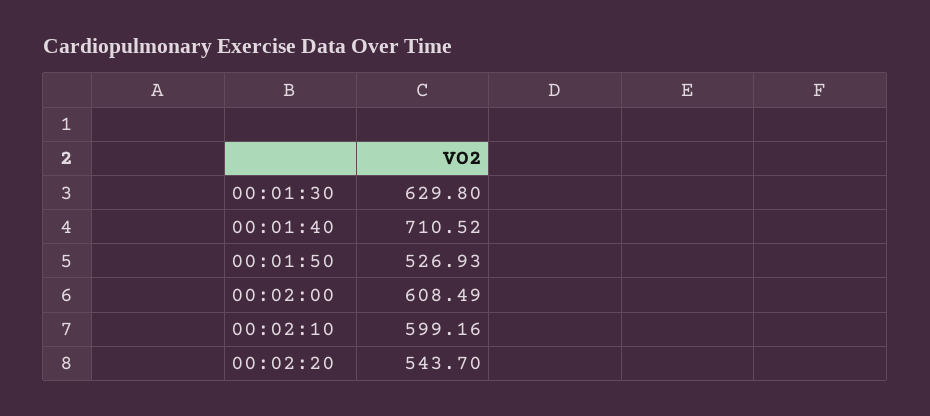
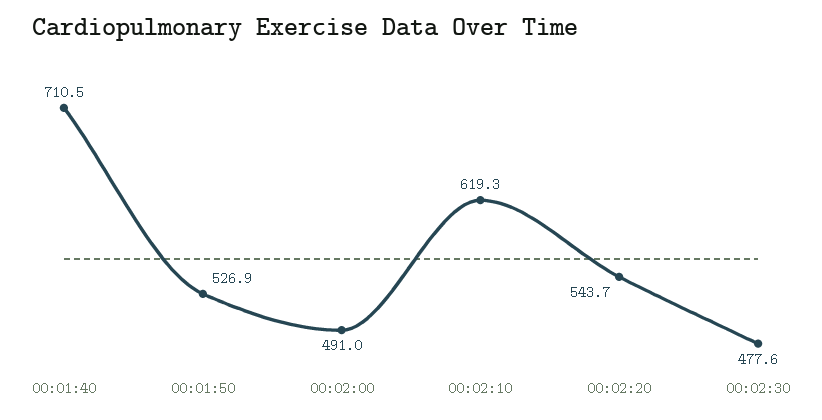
00:01:30: 629.8 -> none
00:02:00: 608.49 -> 491
00:02:10: 599.16 -> 619.3
00:02:30: none -> 477.6

